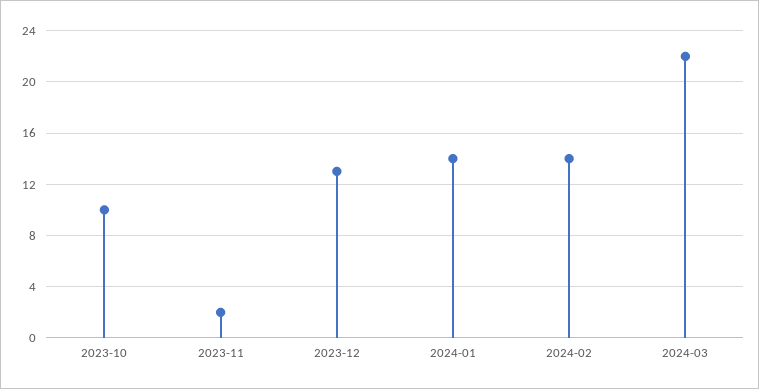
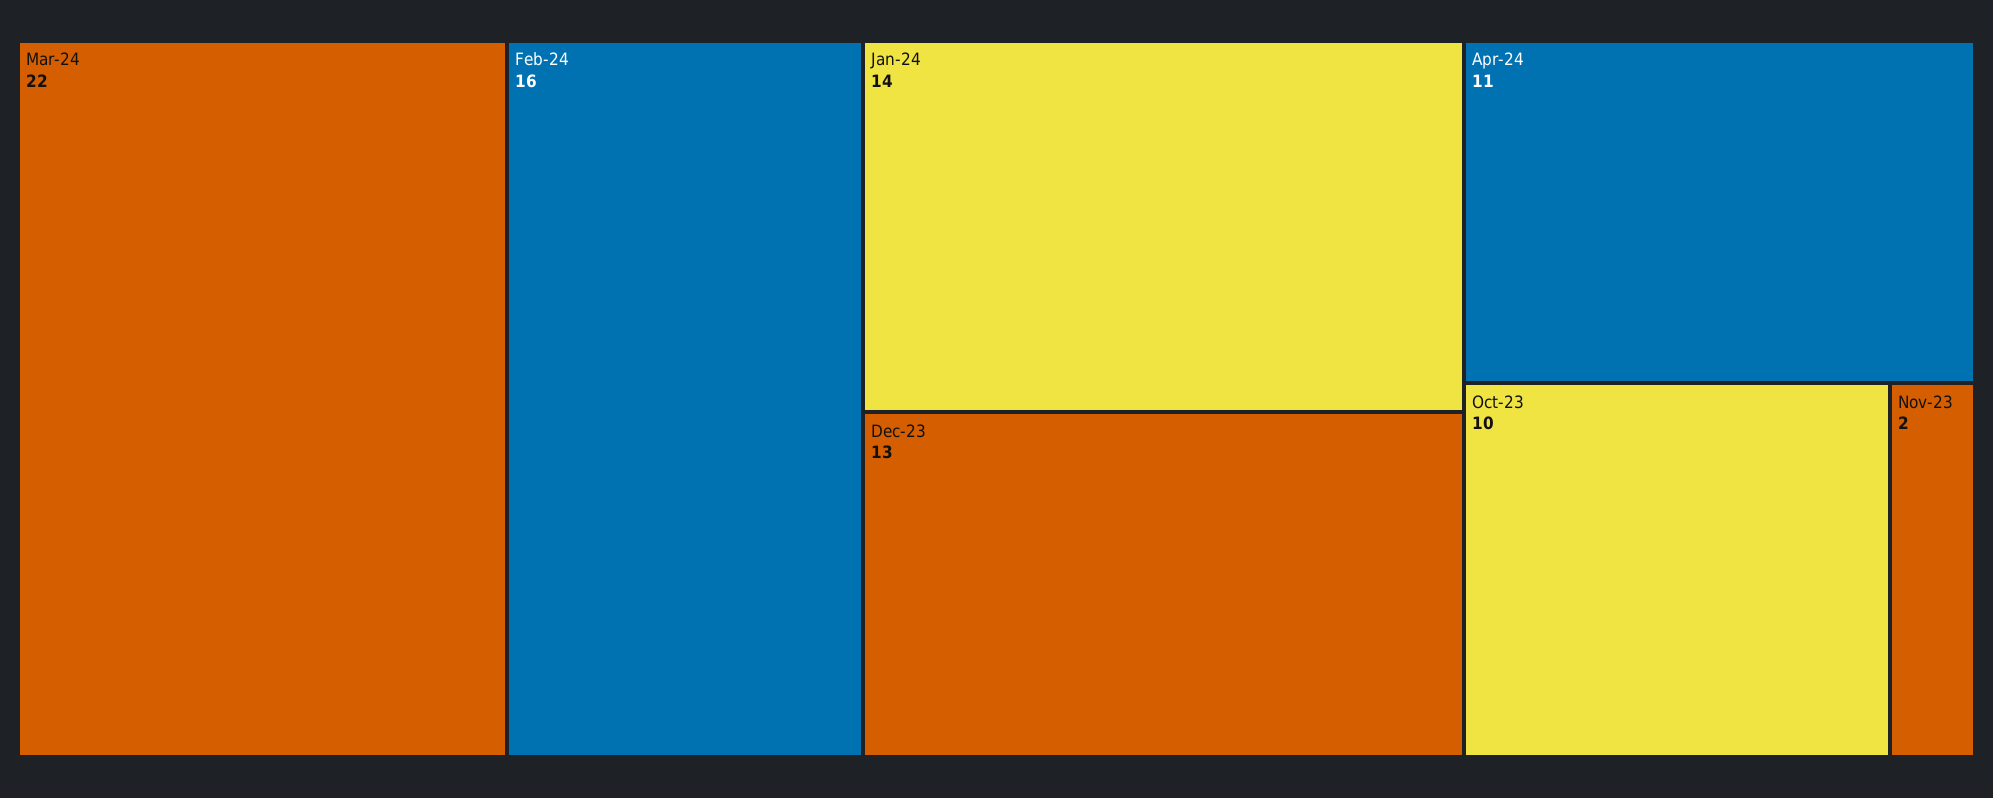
2024-02: 14 -> 16
Apr-24: none -> 11

